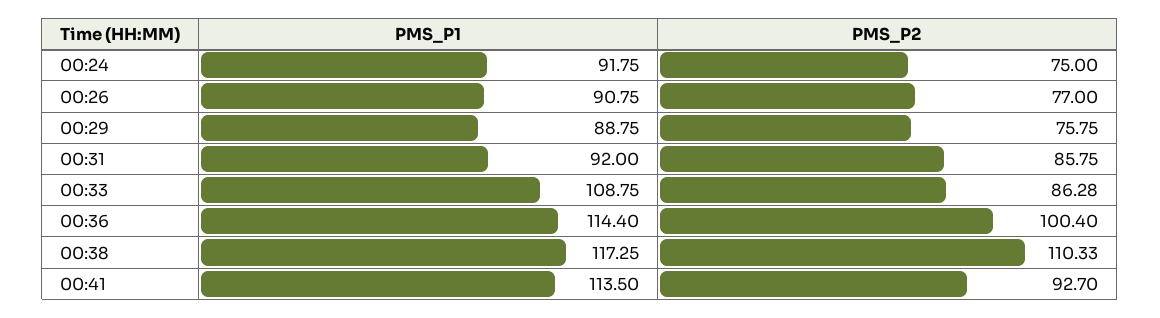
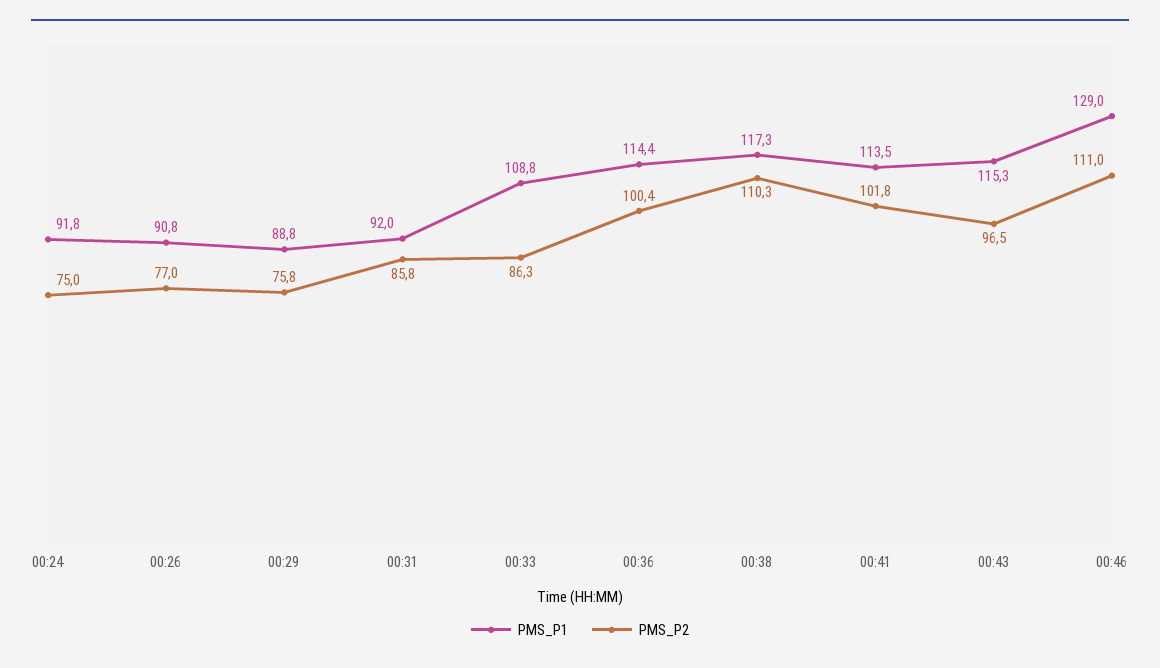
PMS_P2, 00:41: 92.7 -> 101.8
PMS_P1, 00:43: none -> 115.3
PMS_P2, 00:43: none -> 96.5
PMS_P1, 00:46: none -> 129
PMS_P2, 00:46: none -> 111

